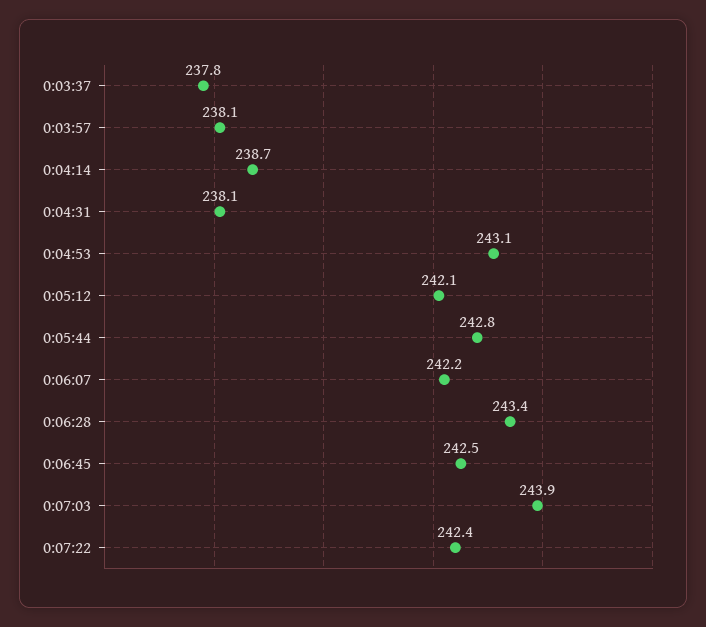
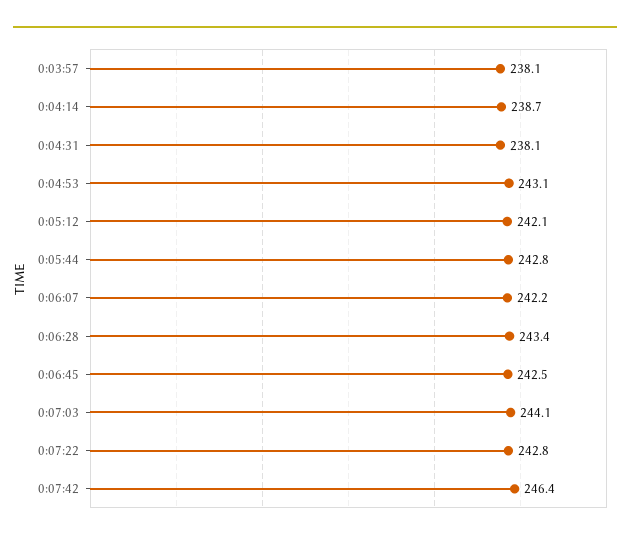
0:03:37: 237.8 -> none
0:07:03: 243.9 -> 244.1
0:07:22: 242.4 -> 242.8
0:07:42: none -> 246.4

